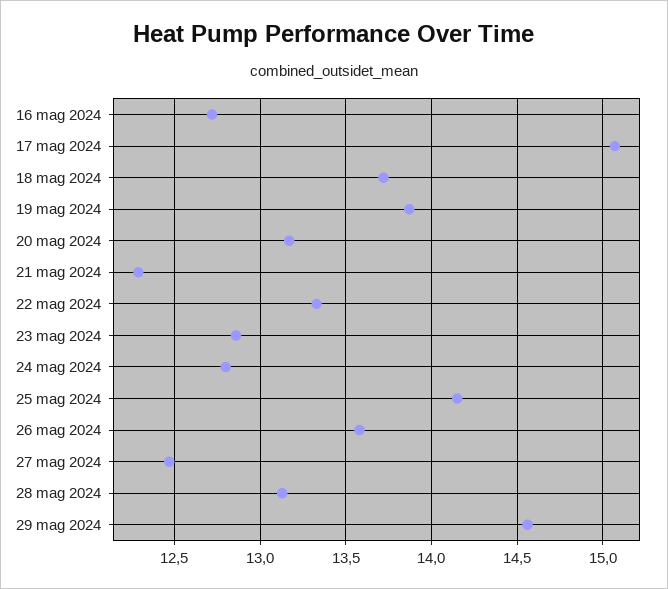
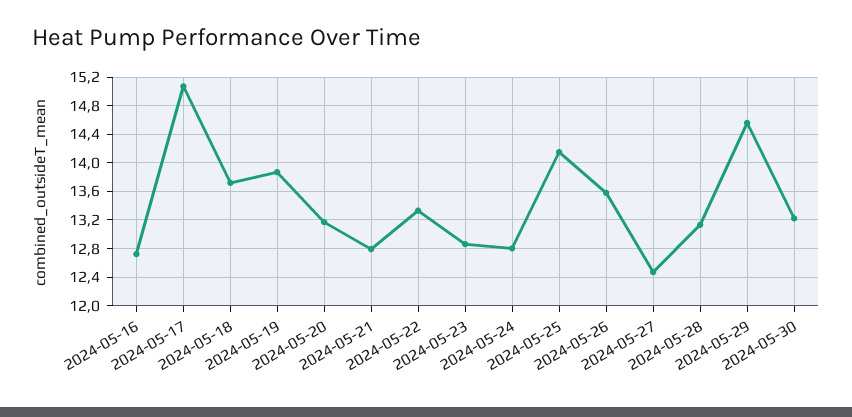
21 mag 2024: 12.3 -> 12.8
2024-05-30: none -> 13.2

